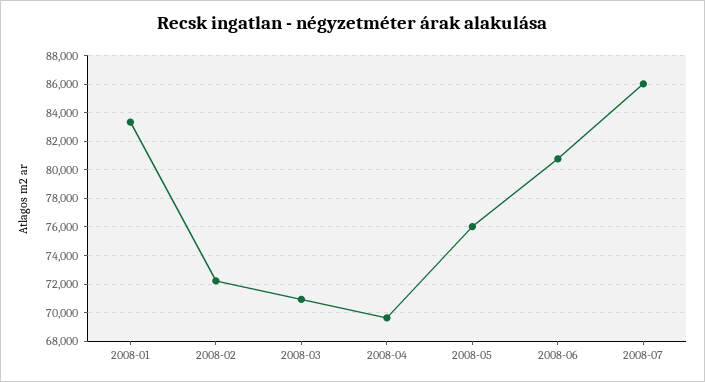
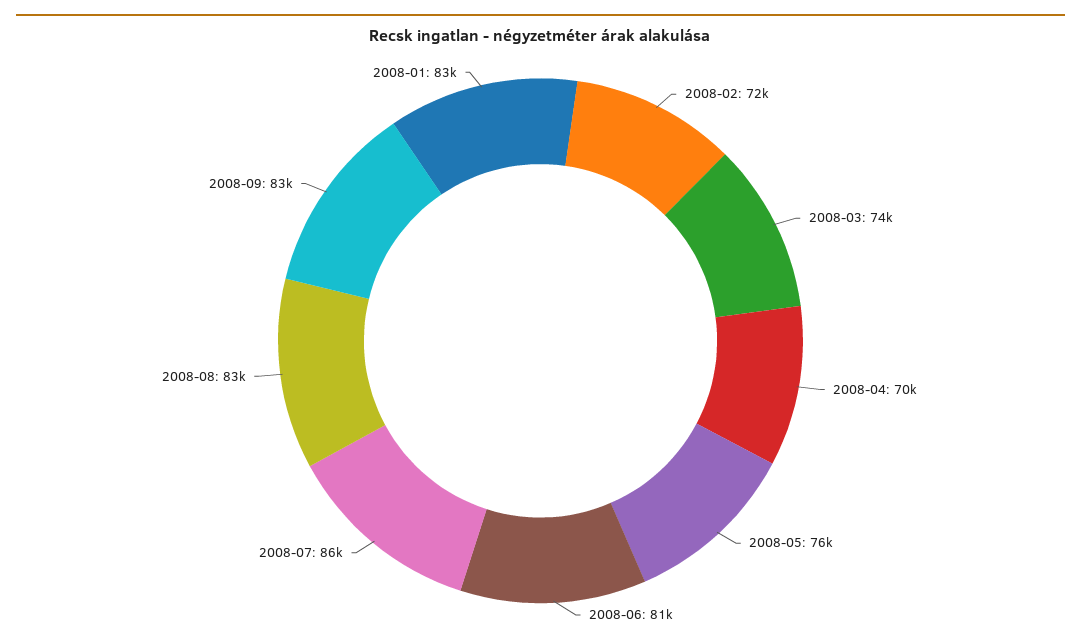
2008-03: 71000 -> 74000
2008-08: none -> 83000
2008-09: none -> 83000

